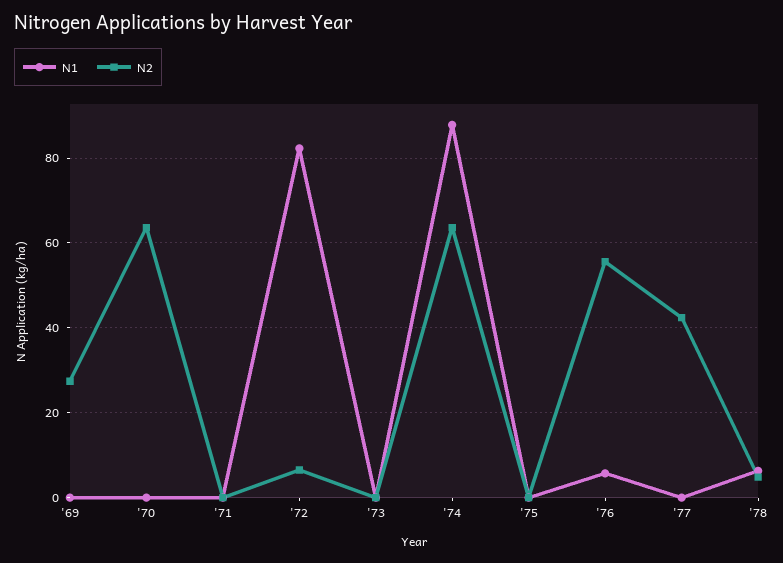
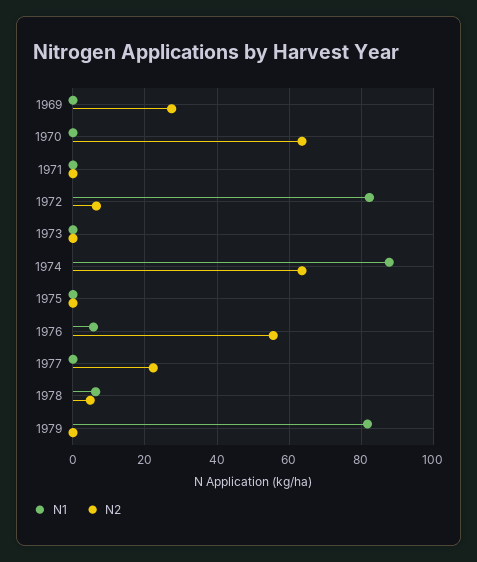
N2, '77: 42 -> 22
N1, 1979: none -> 82
N2, 1979: none -> 0

